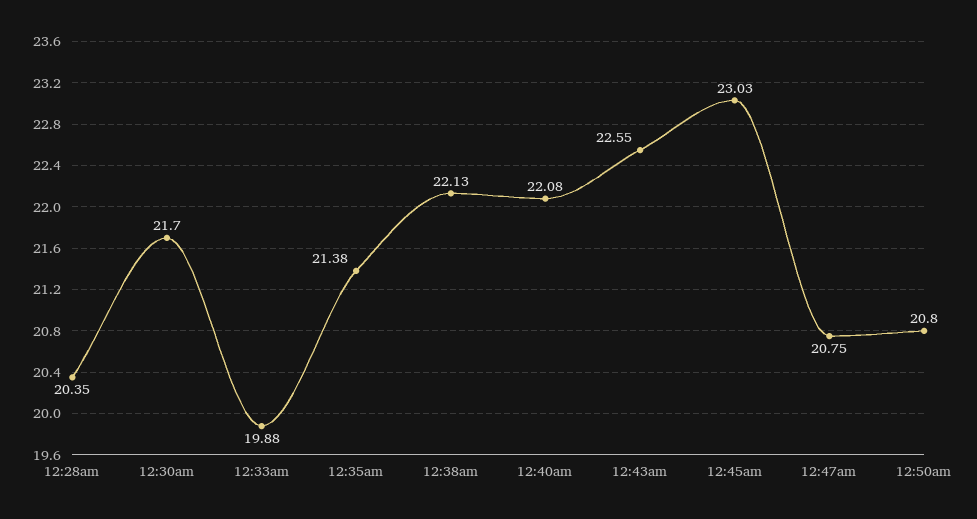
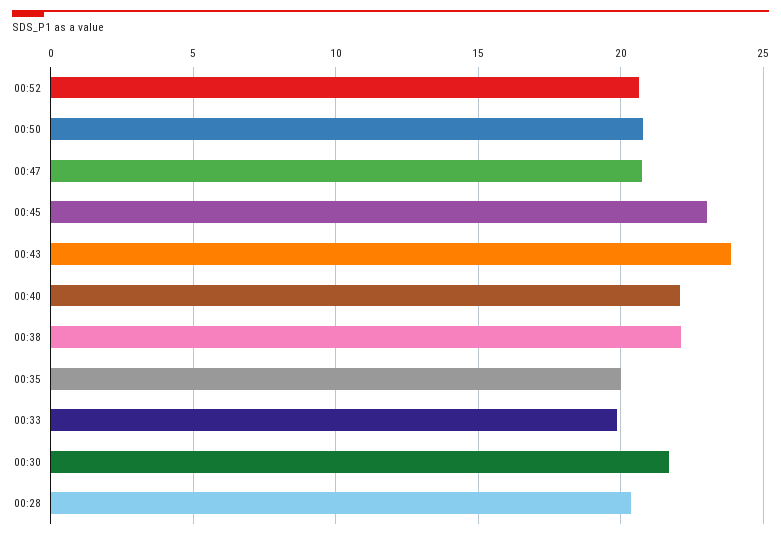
12:35am: 21.38 -> 20
12:43am: 22.55 -> 24
00:52: none -> 20.5

